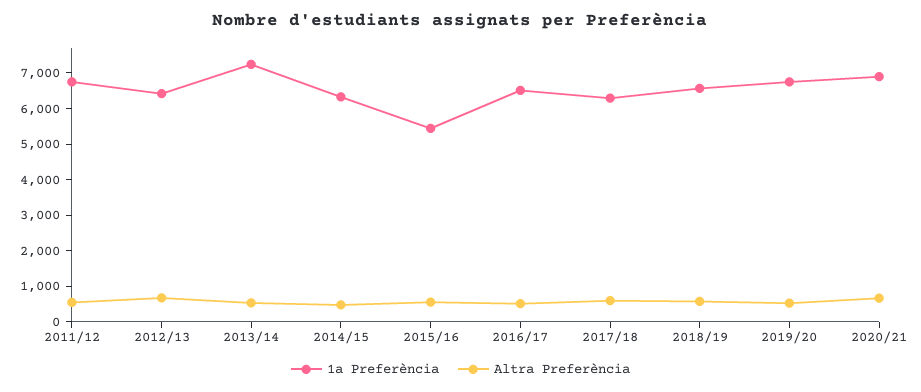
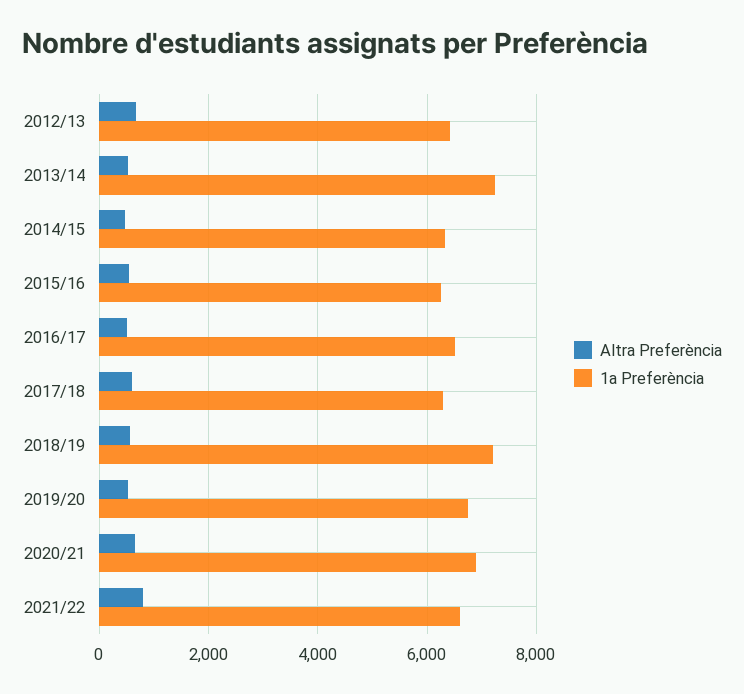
1a Preferència, 2011/12: 6750 -> none
Altra Preferència, 2011/12: 500 -> none
1a Preferència, 2015/16: 5500 -> 6200
1a Preferència, 2018/19: 6500 -> 7200
Altra Preferència, 2021/22: none -> 800
1a Preferència, 2021/22: none -> 6600

